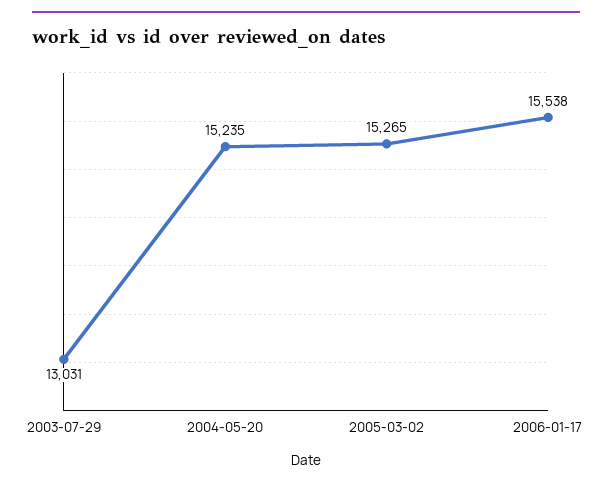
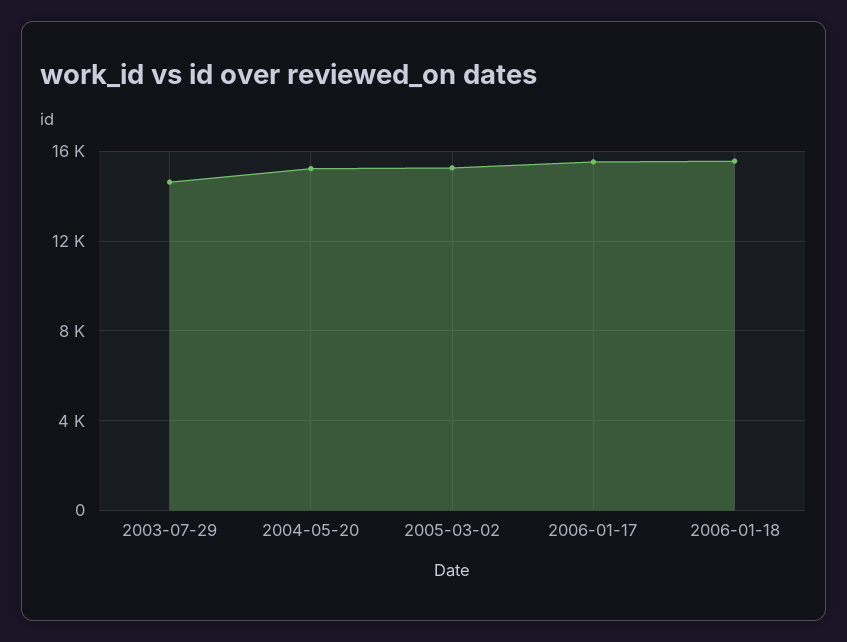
2003-07-29: 13031 -> 14500
2006-01-18: none -> 15500

